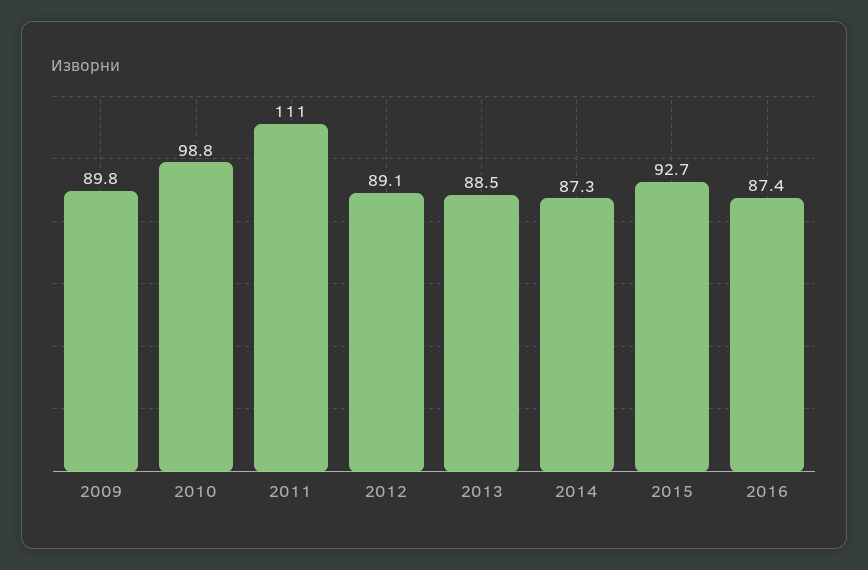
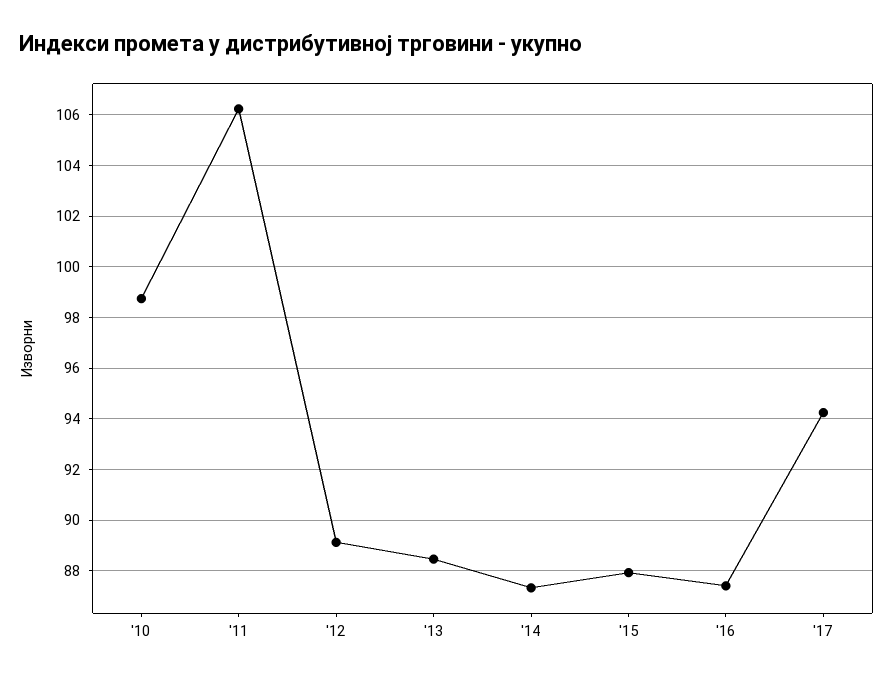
2009: 89.8 -> none
2011: 111 -> 106.25
2015: 92.7 -> 88
'17: none -> 94.25

